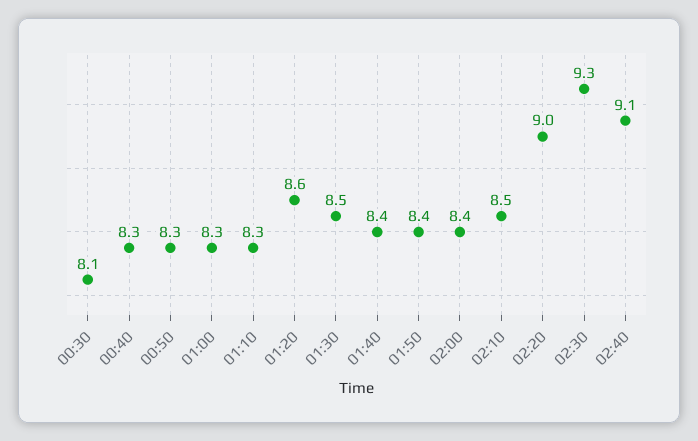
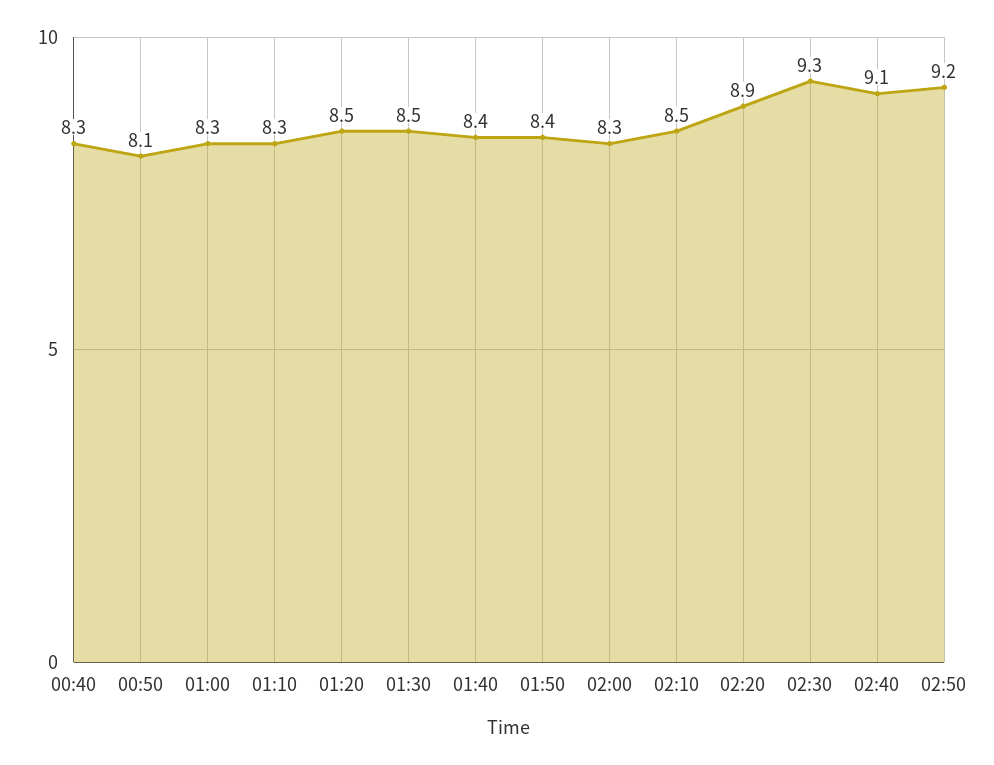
00:30: 8.1 -> none
00:50: 8.3 -> 8.1
01:20: 8.6 -> 8.5
02:00: 8.4 -> 8.3
02:20: 9 -> 8.9
02:50: none -> 9.2

